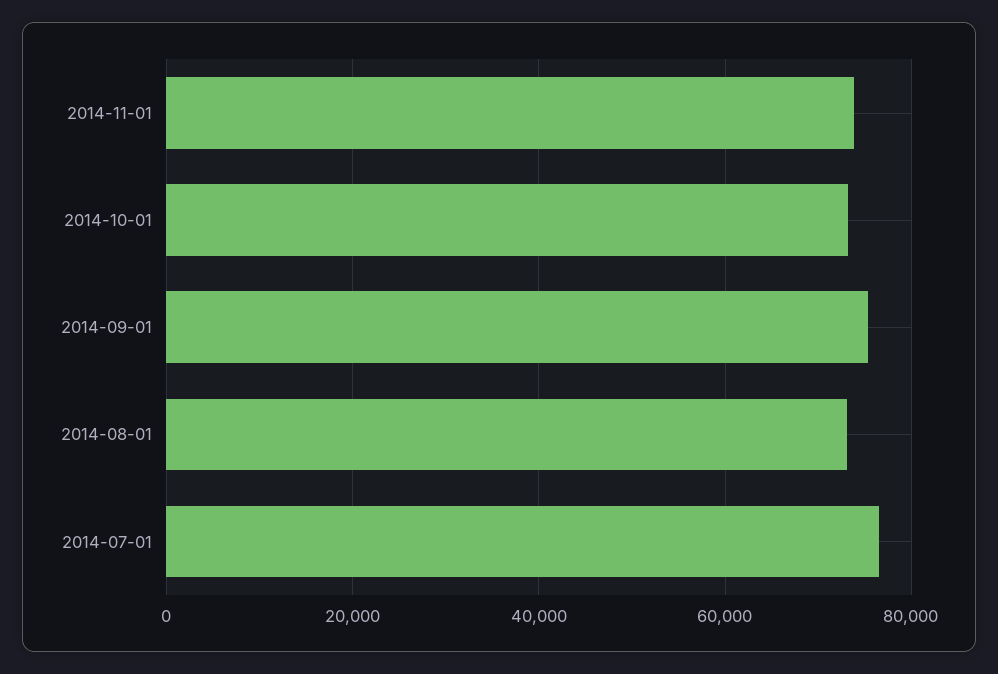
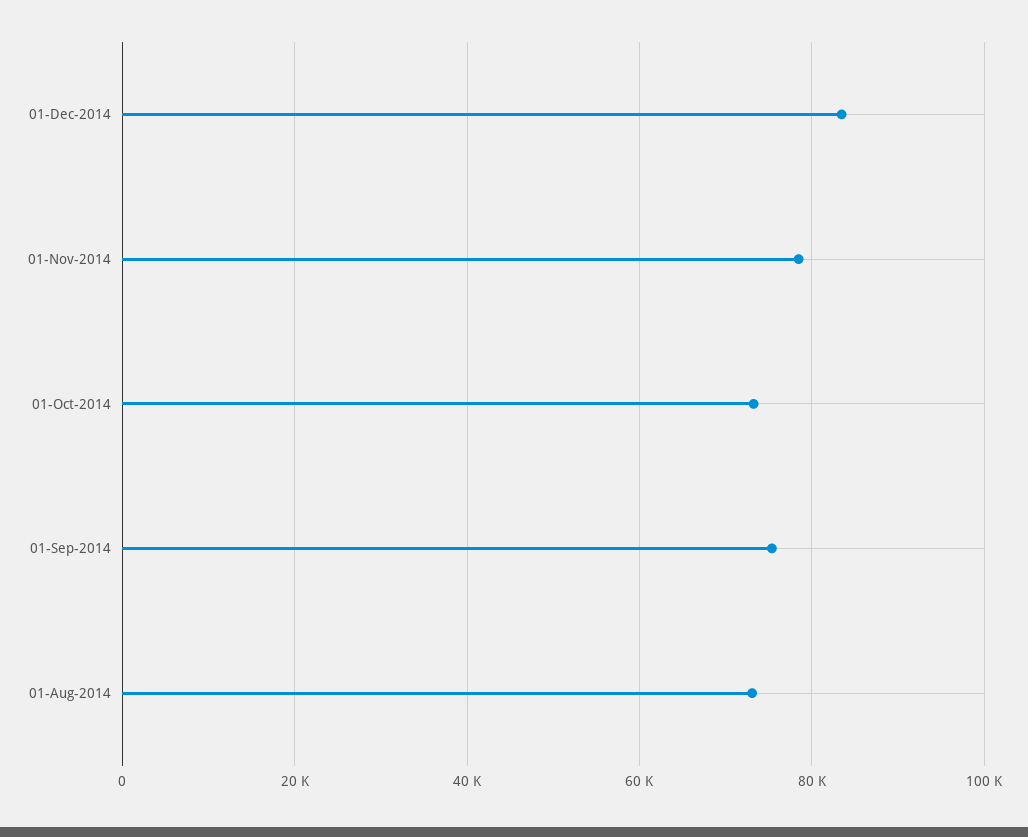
2014-11-01: 74000 -> 78000
2014-07-01: 76000 -> none
01-Dec-2014: none -> 84000

